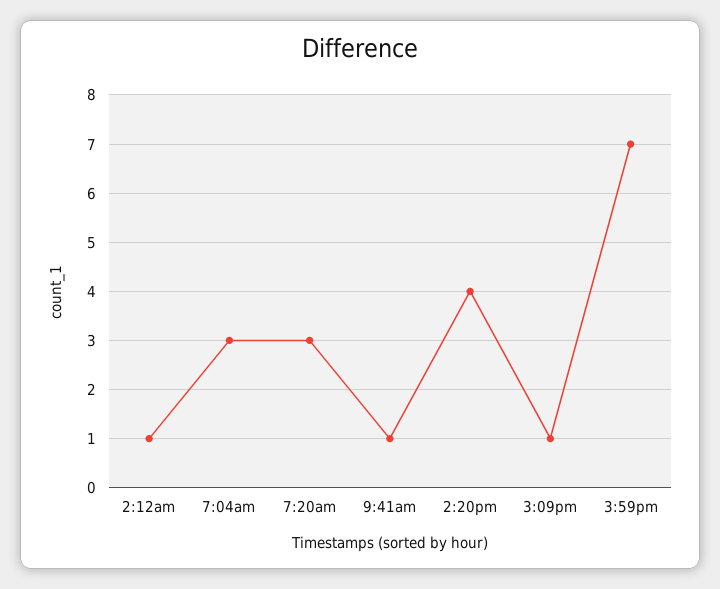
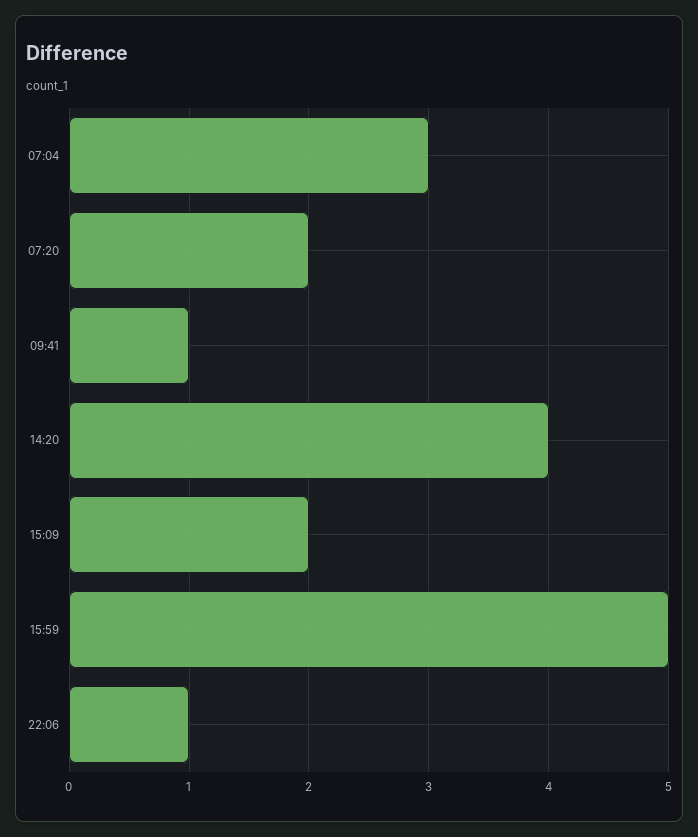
2:12am: 1 -> none
7:20am: 3 -> 2
3:09pm: 1 -> 2
3:59pm: 7 -> 5
22:06: none -> 1

